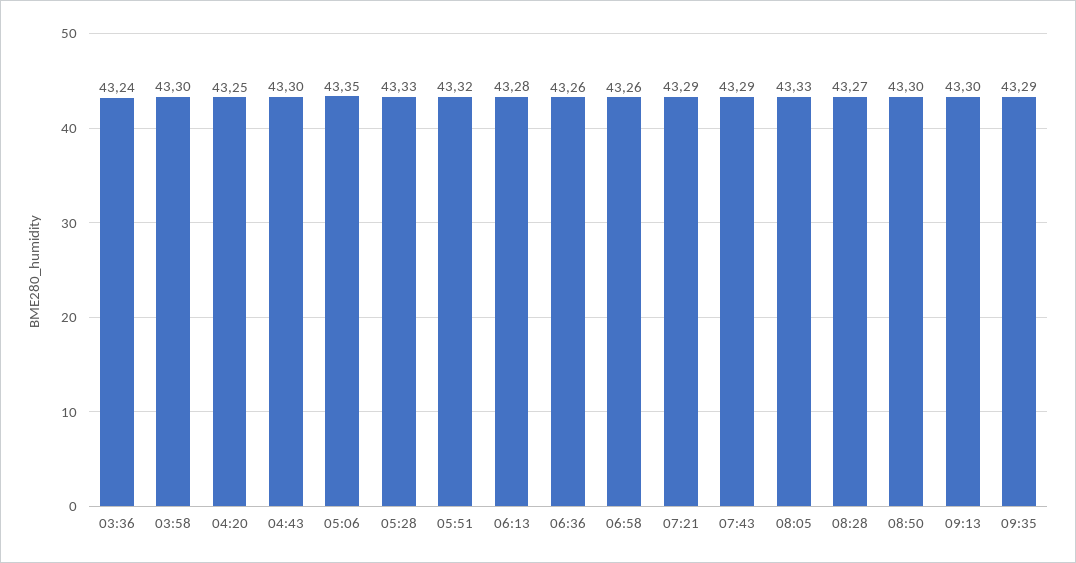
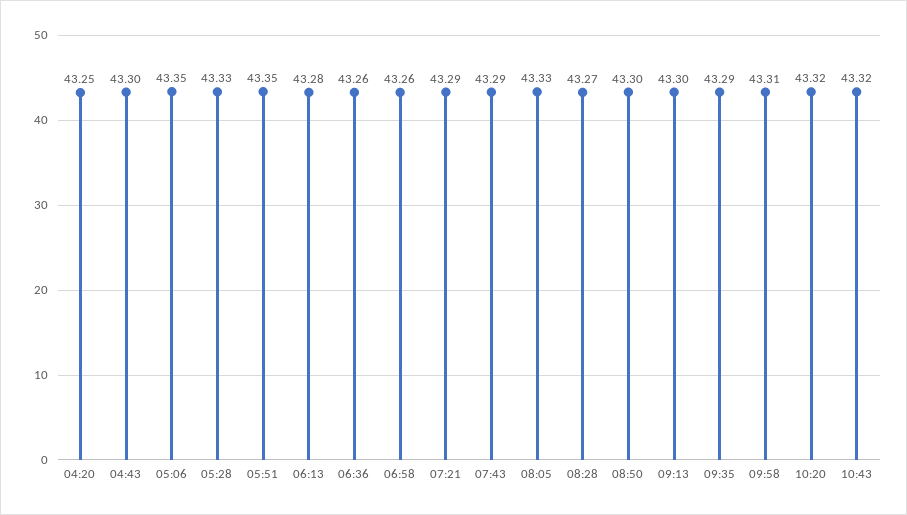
03:36: 43.24 -> none
03:58: 43.3 -> none
05:51: 43.32 -> 43.35
09:58: none -> 43.31
10:20: none -> 43.32
10:43: none -> 43.32

